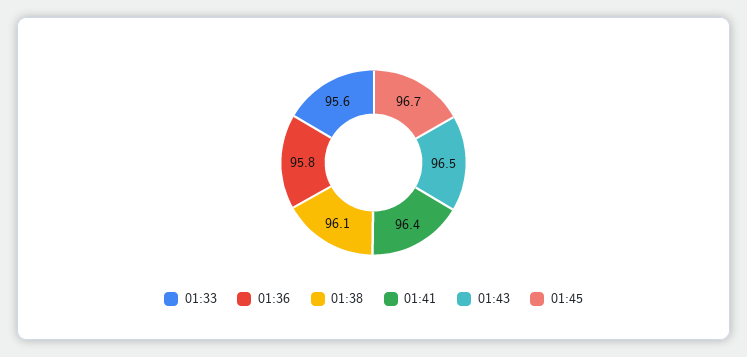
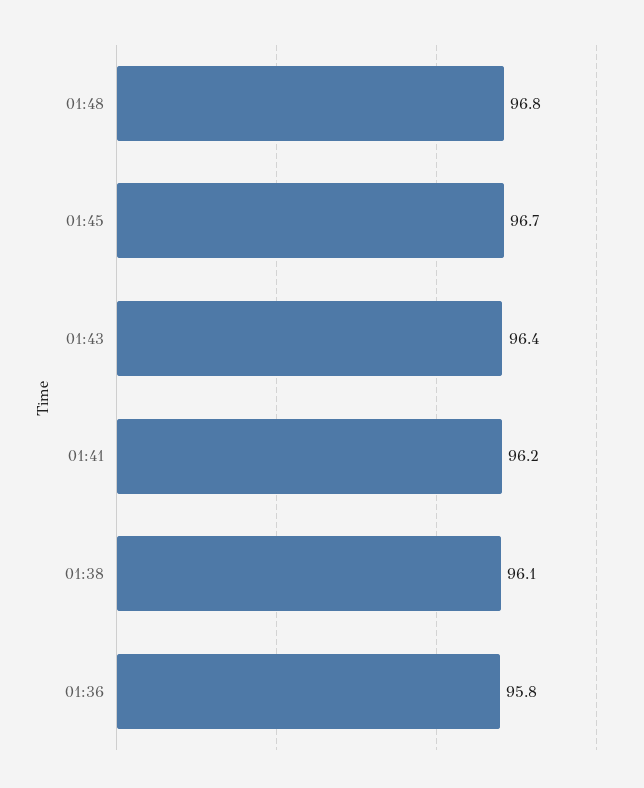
01:33: 95.6 -> none
01:41: 96.4 -> 96.2
01:43: 96.5 -> 96.4
01:48: none -> 96.8

